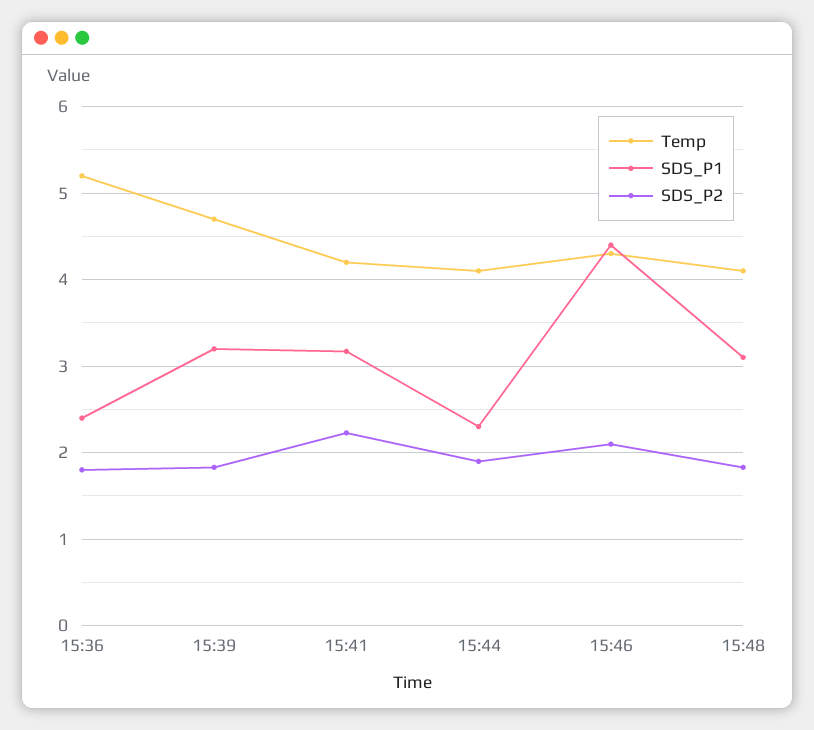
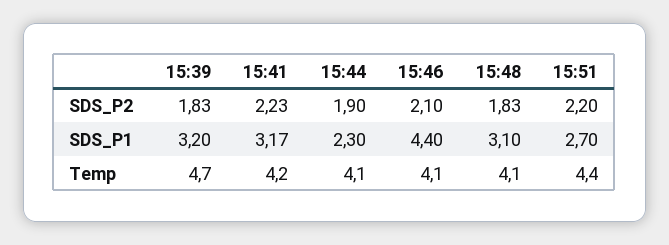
Temp, 15:36: 5.2 -> none
SDS_P1, 15:36: 2.4 -> none
SDS_P2, 15:36: 1.8 -> none
Temp, 15:46: 4.3 -> 4.1
SDS_P2, 15:51: none -> 2.2
SDS_P1, 15:51: none -> 2.7
Temp, 15:51: none -> 4.4

